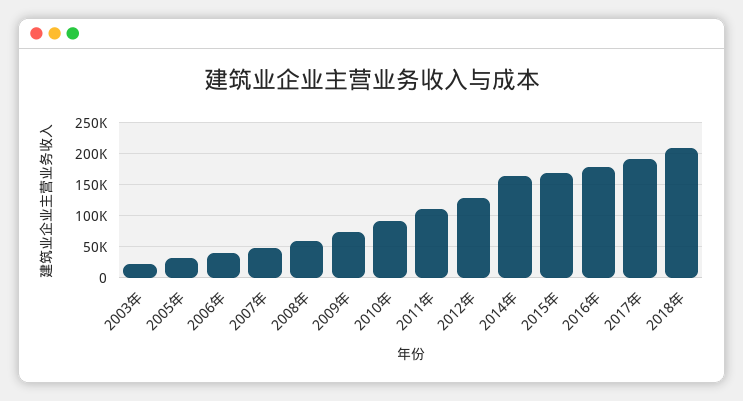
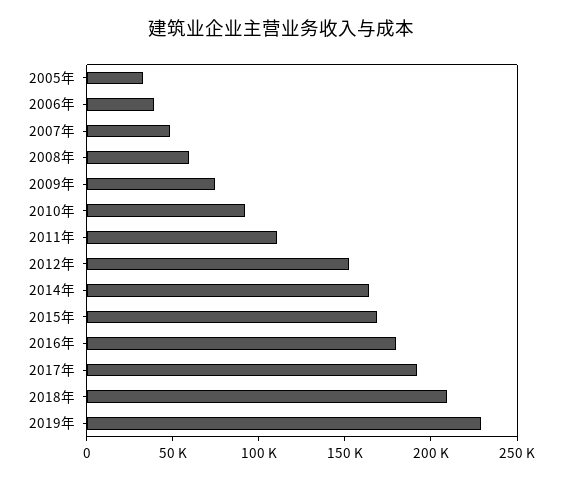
2003年: 20000 -> none
2012年: 130000 -> 150000
2019年: none -> 230000

